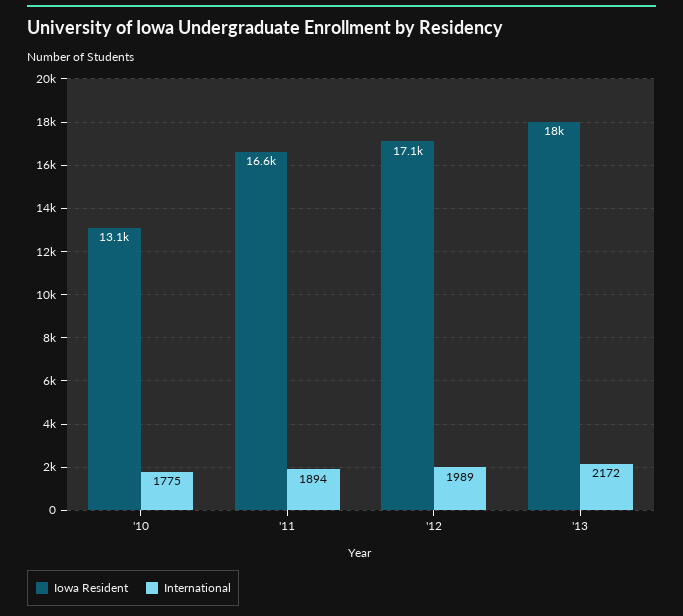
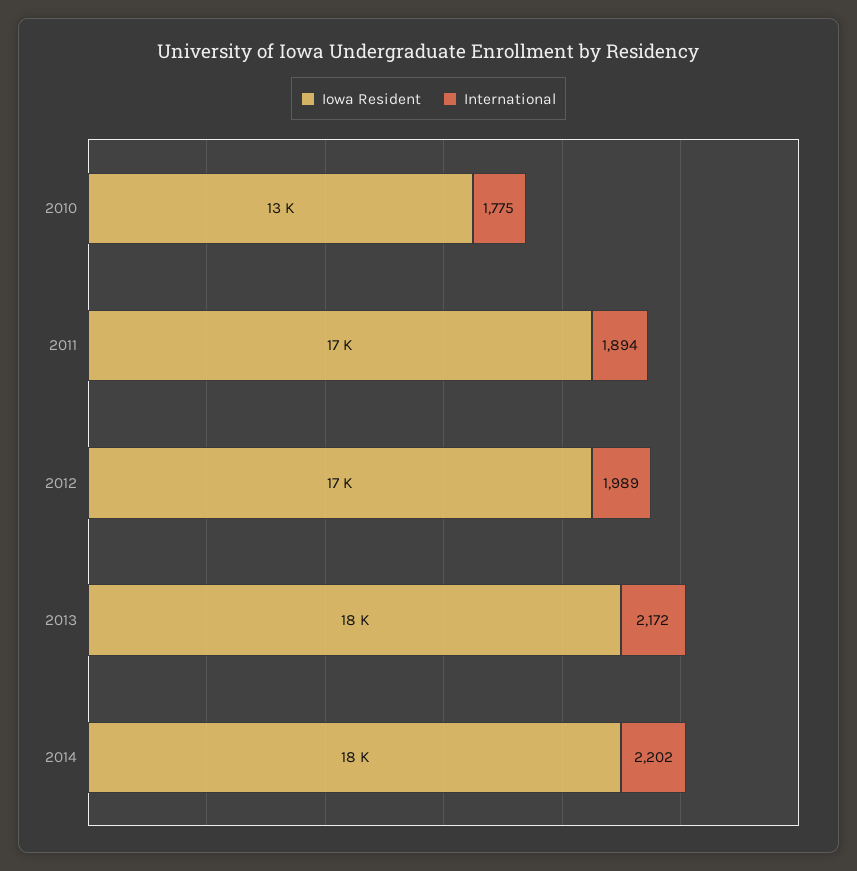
Iowa Resident, 2014: none -> 18000
International, 2014: none -> 2202

